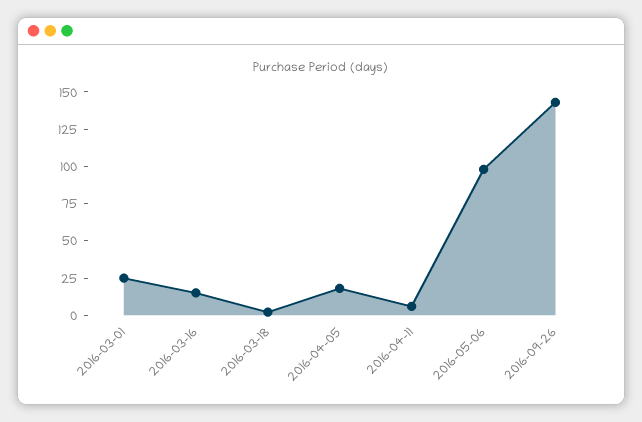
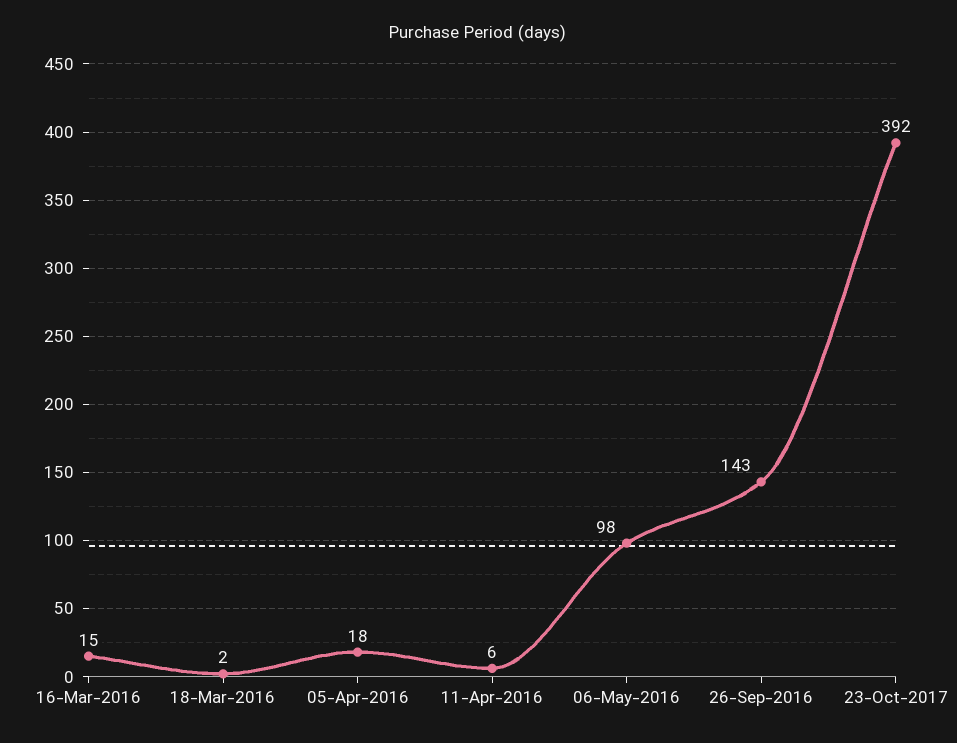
2016-03-01: 25 -> none
23-Oct-2017: none -> 392

